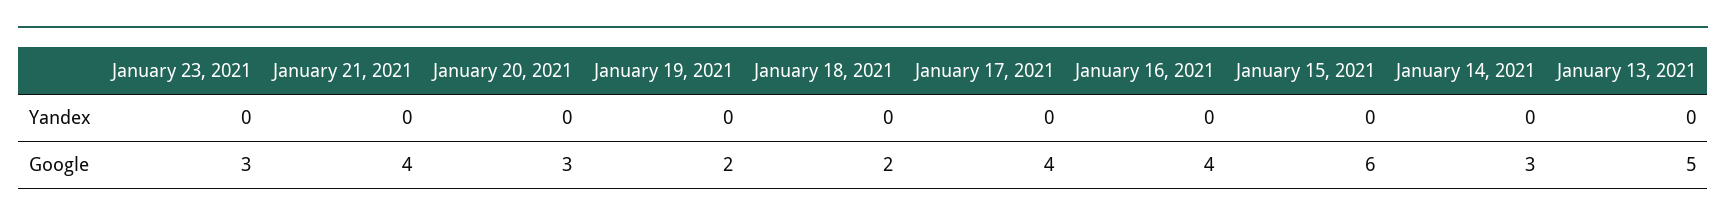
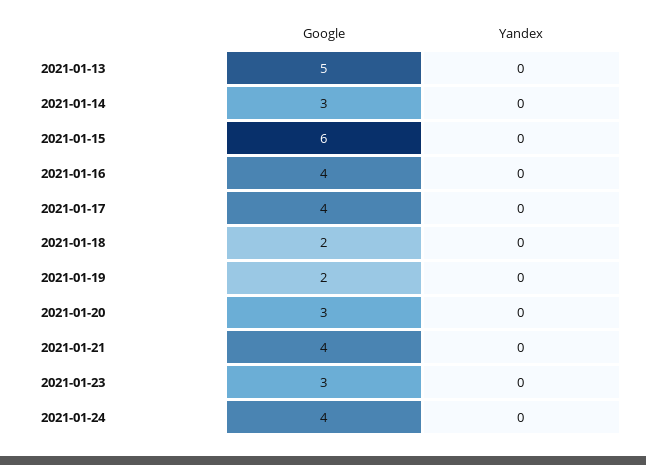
2021-01-24, Google: none -> 4
2021-01-24, Yandex: none -> 0

